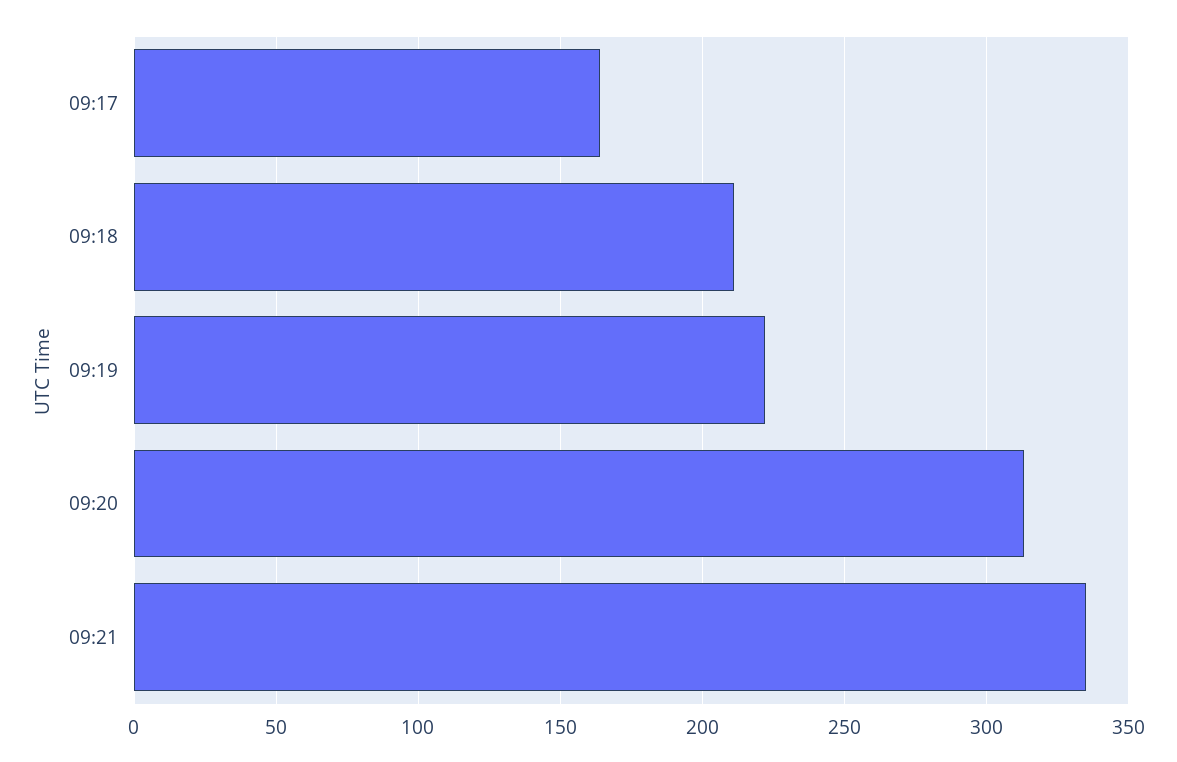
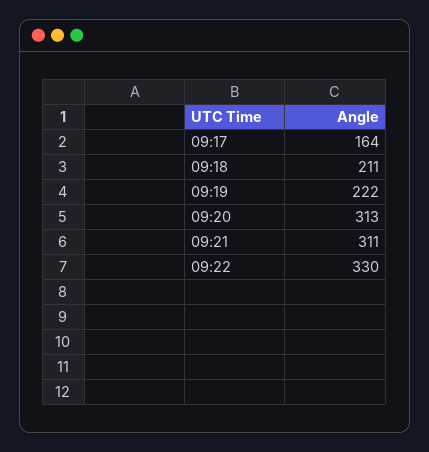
09:21: 335 -> 311
09:22: none -> 330

